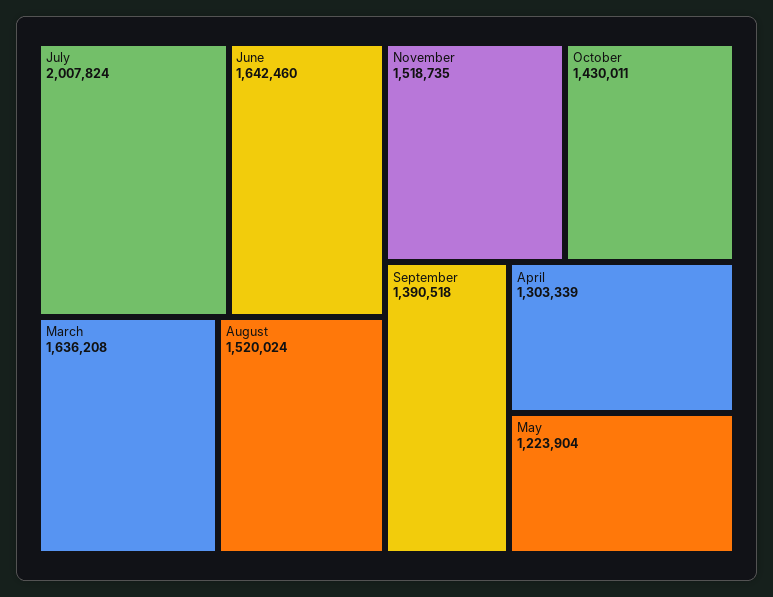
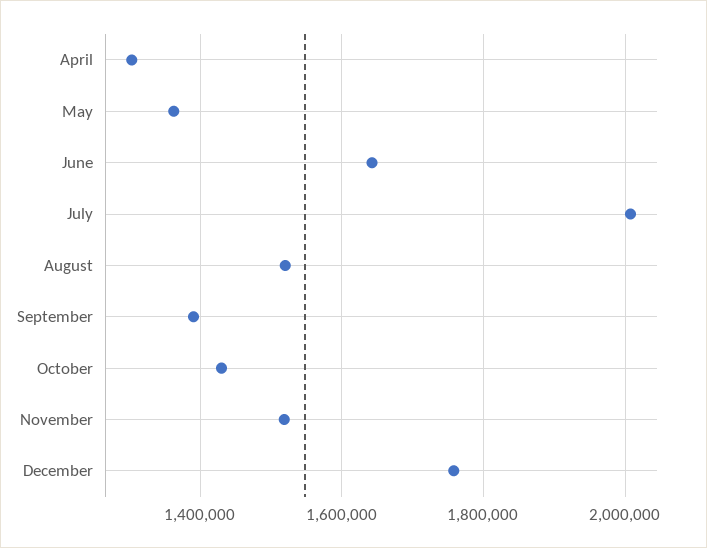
March: 1636208 -> none
May: 1223904 -> 1360000
December: none -> 1760000

